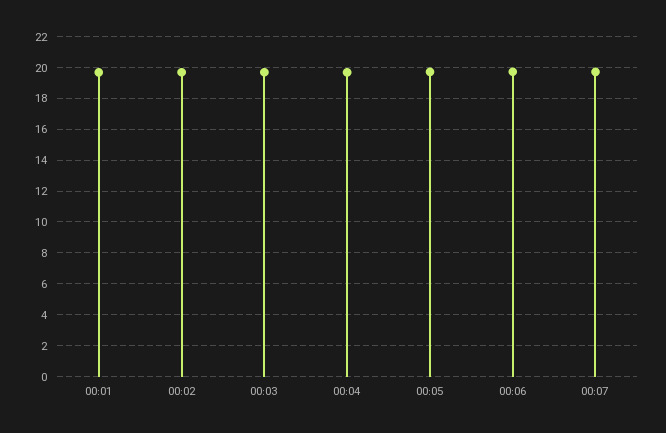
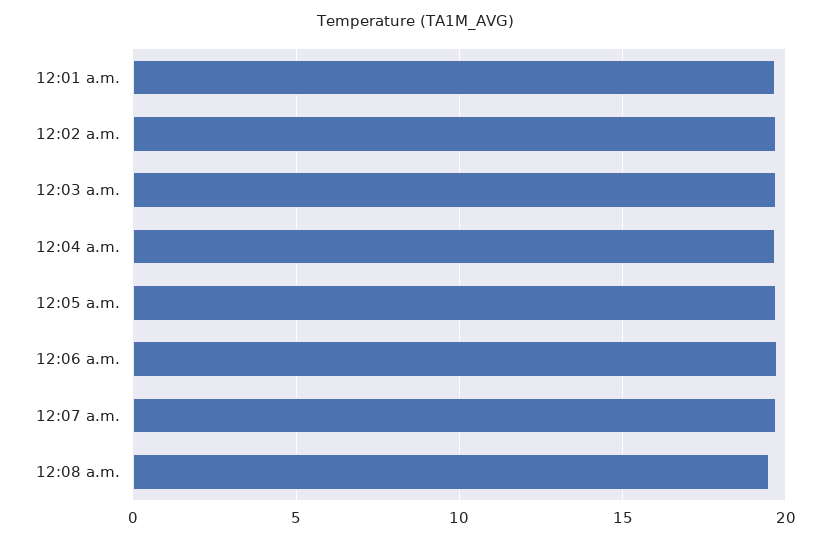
12:08 a.m.: none -> 19.5

